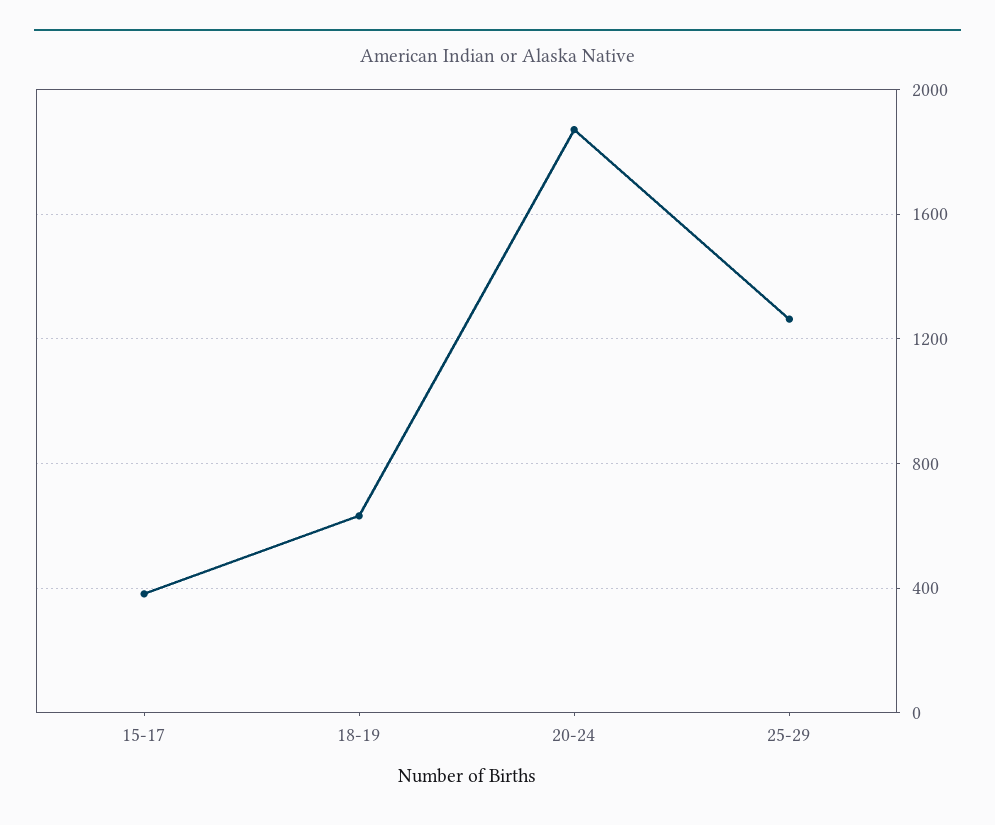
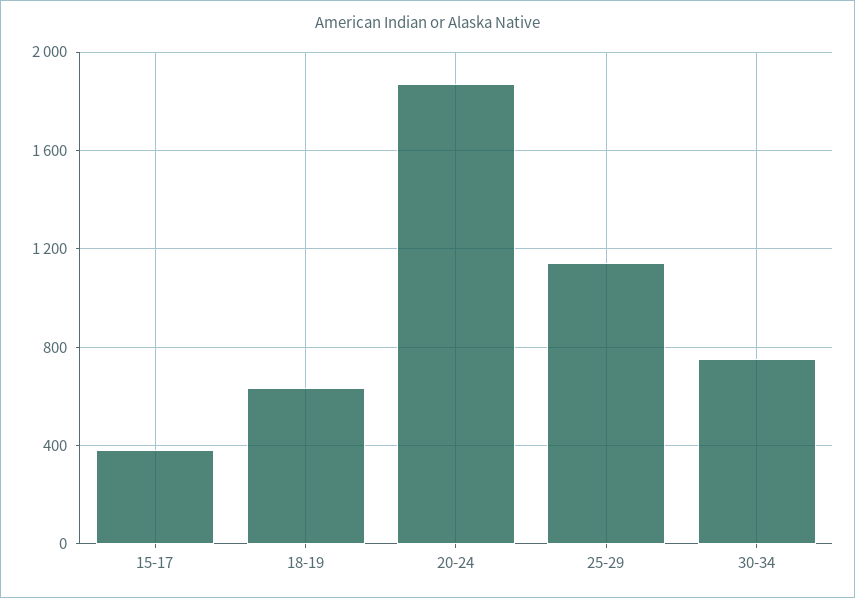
25-29: 1250 -> 1150
30-34: none -> 750

